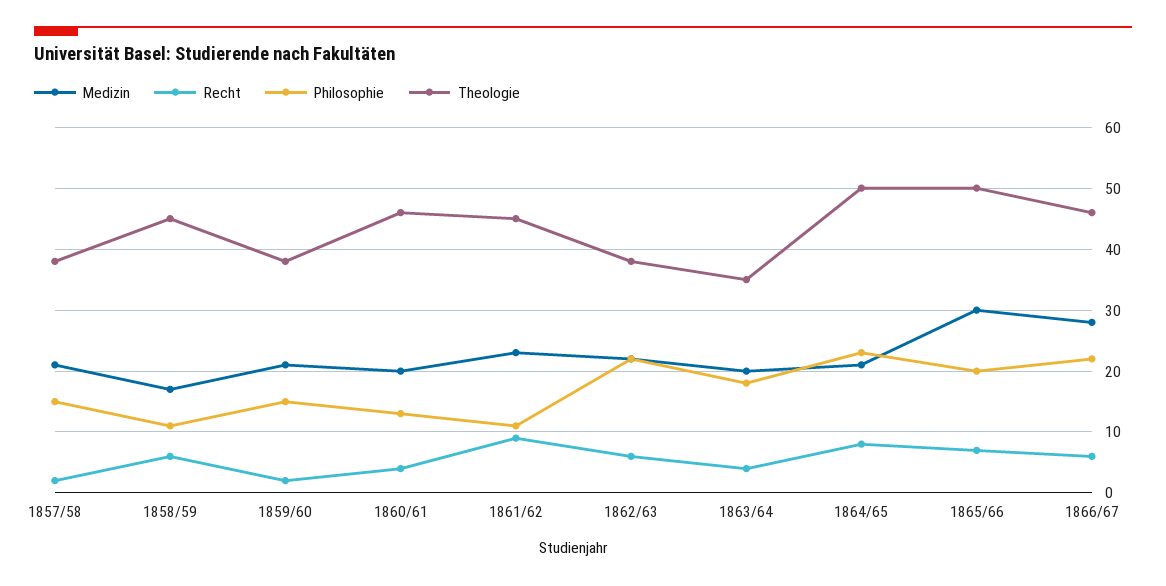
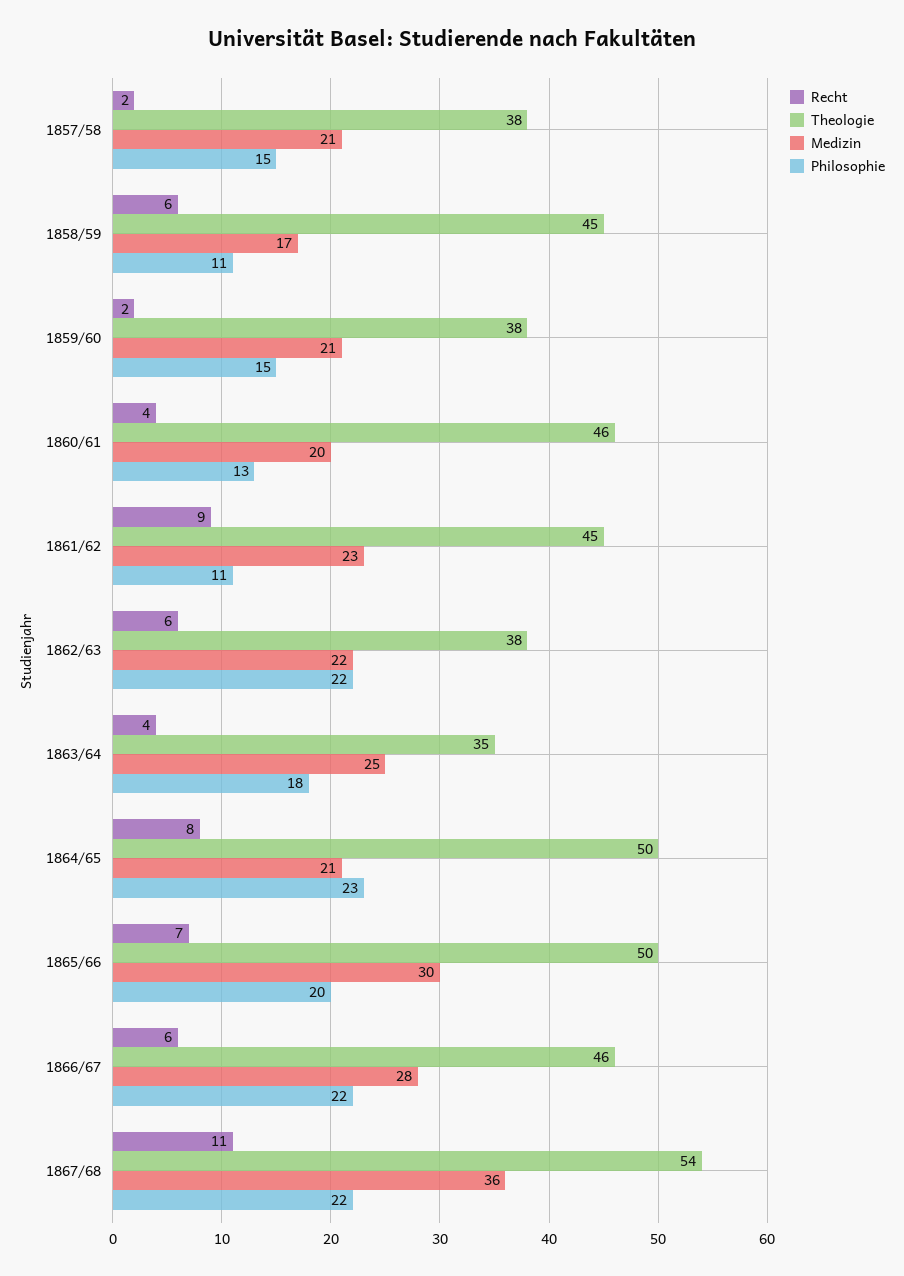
Medizin, 1863/64: 20 -> 25
Recht, 1867/68: none -> 11
Theologie, 1867/68: none -> 54
Medizin, 1867/68: none -> 36
Philosophie, 1867/68: none -> 22

